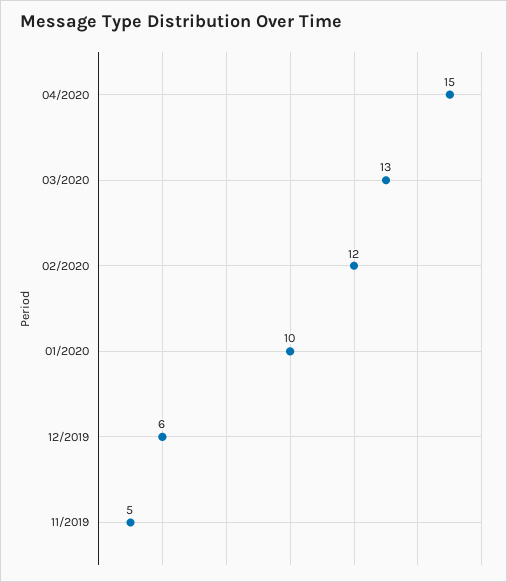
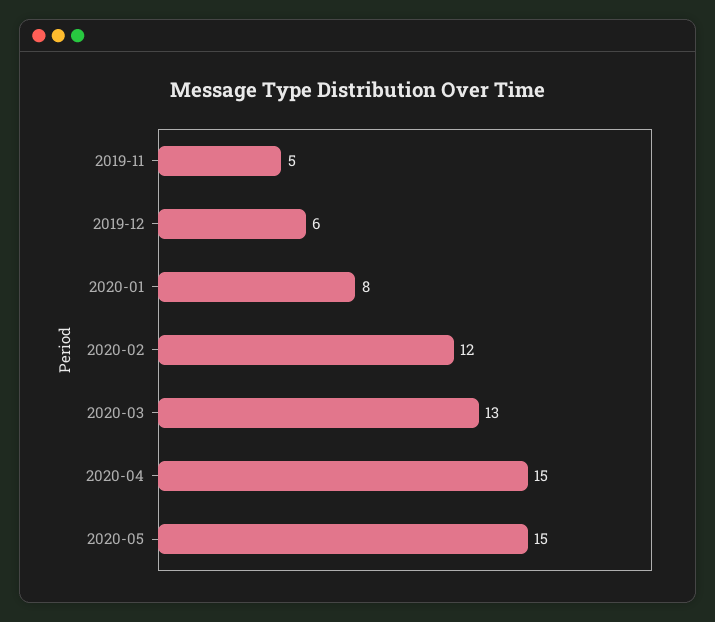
01/2020: 10 -> 8
2020-05: none -> 15

